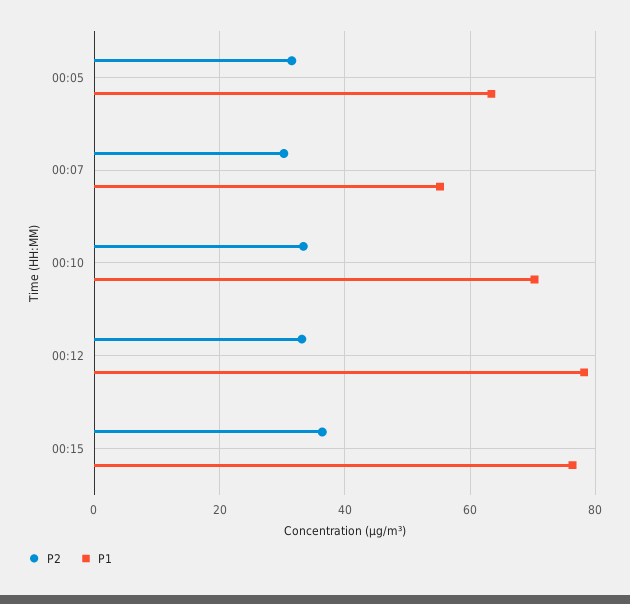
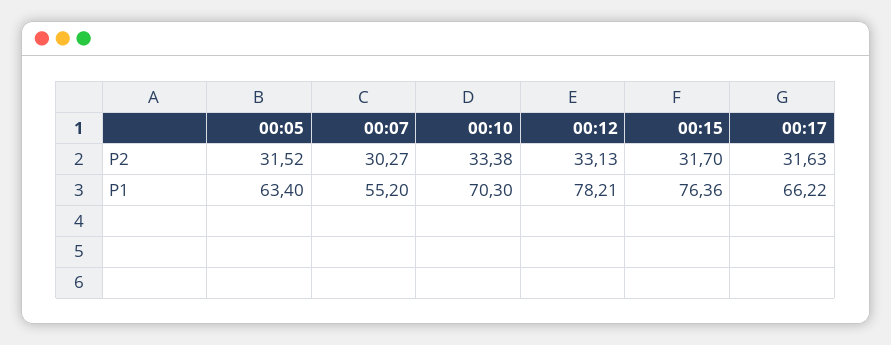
P2, 00:15: 36 -> 31.7
P2, 00:17: none -> 31.63
P1, 00:17: none -> 66.22

